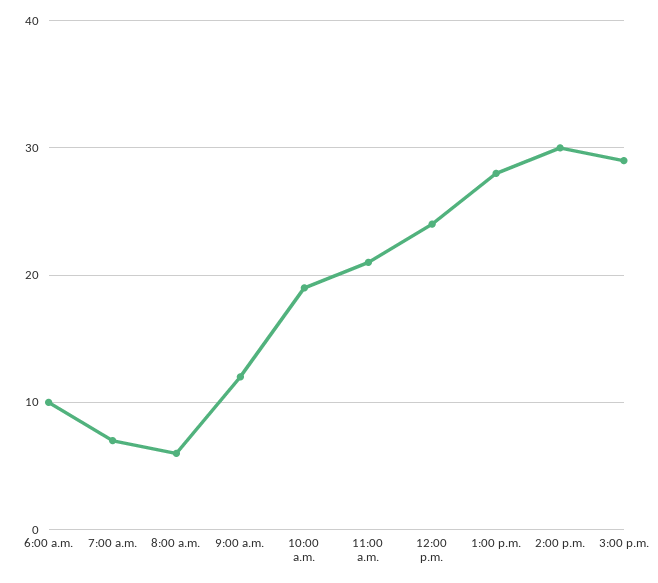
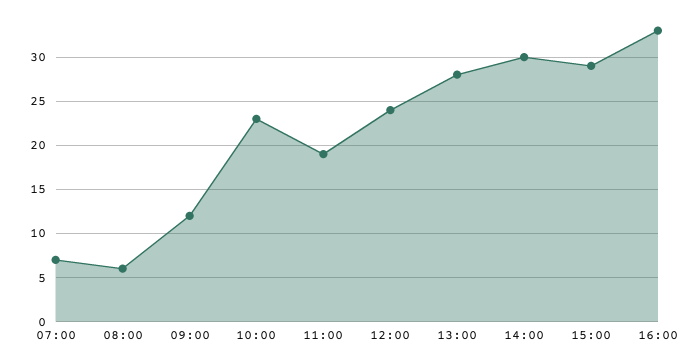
6:00 a.m.: 10 -> none
10:00 a.m.: 19 -> 23
11:00 a.m.: 21 -> 19
16:00: none -> 33

